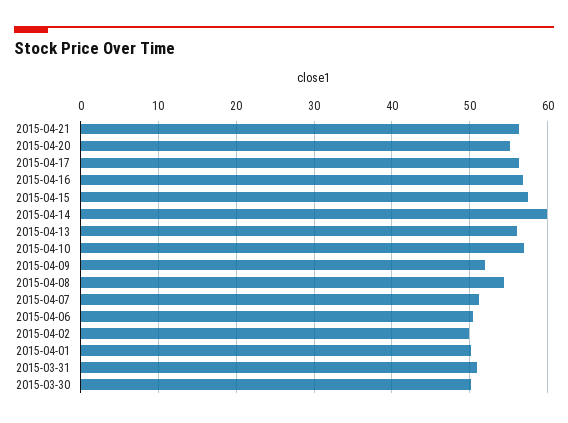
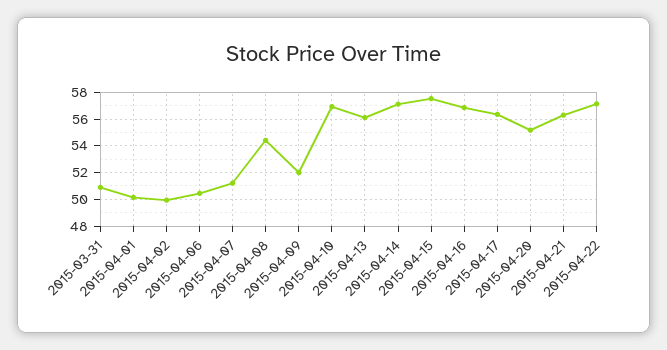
2015-04-14: 60 -> 57
2015-03-30: 50 -> none
2015-04-22: none -> 57

